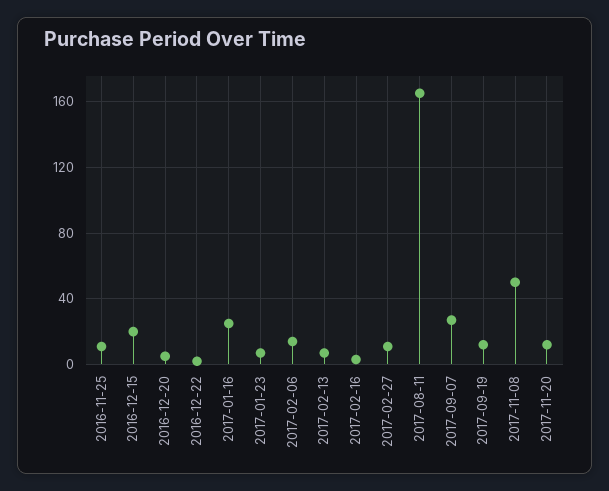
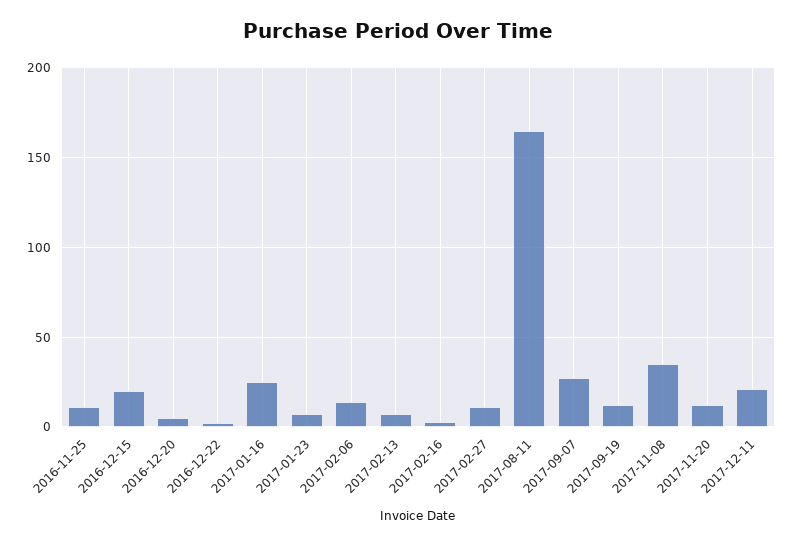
2017-11-08: 50 -> 35
2017-12-11: none -> 20

